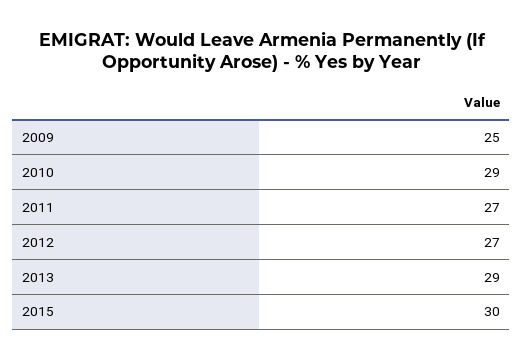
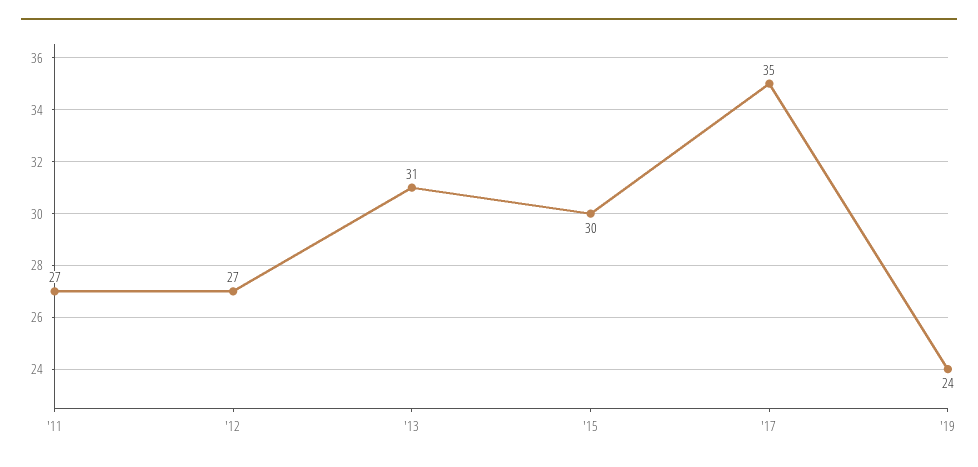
2009: 25 -> none
2010: 29 -> none
2013: 29 -> 31
'17: none -> 35
'19: none -> 24

